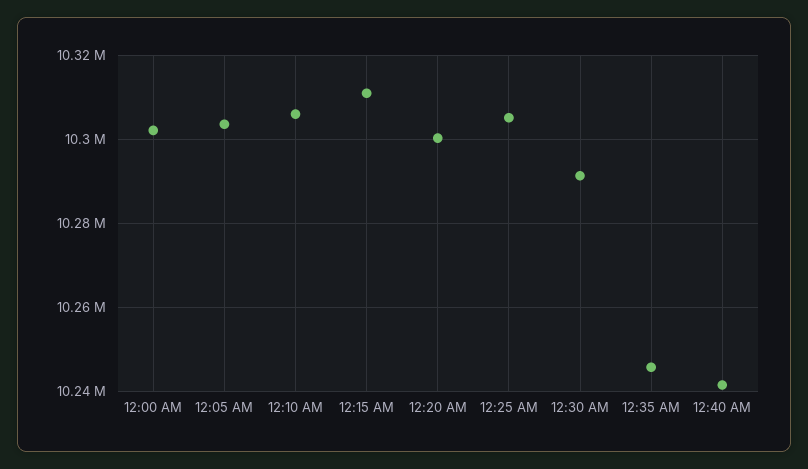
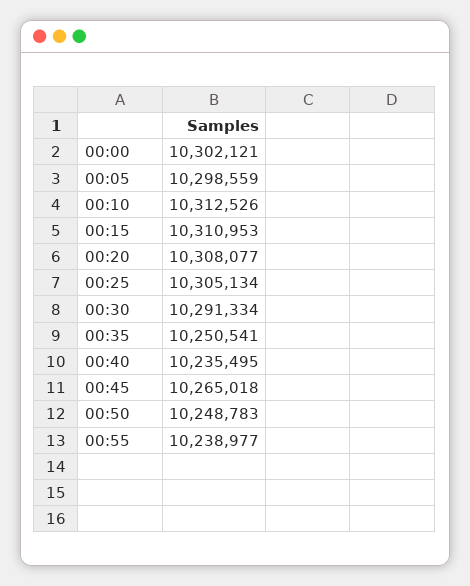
12:05 AM: 10304000 -> 10298559
12:10 AM: 10306000 -> 10312526
12:20 AM: 10300000 -> 10308077
12:35 AM: 10246000 -> 10250541
12:40 AM: 10242000 -> 10235495
00:45: none -> 10265018
00:50: none -> 10248783
00:55: none -> 10238977

